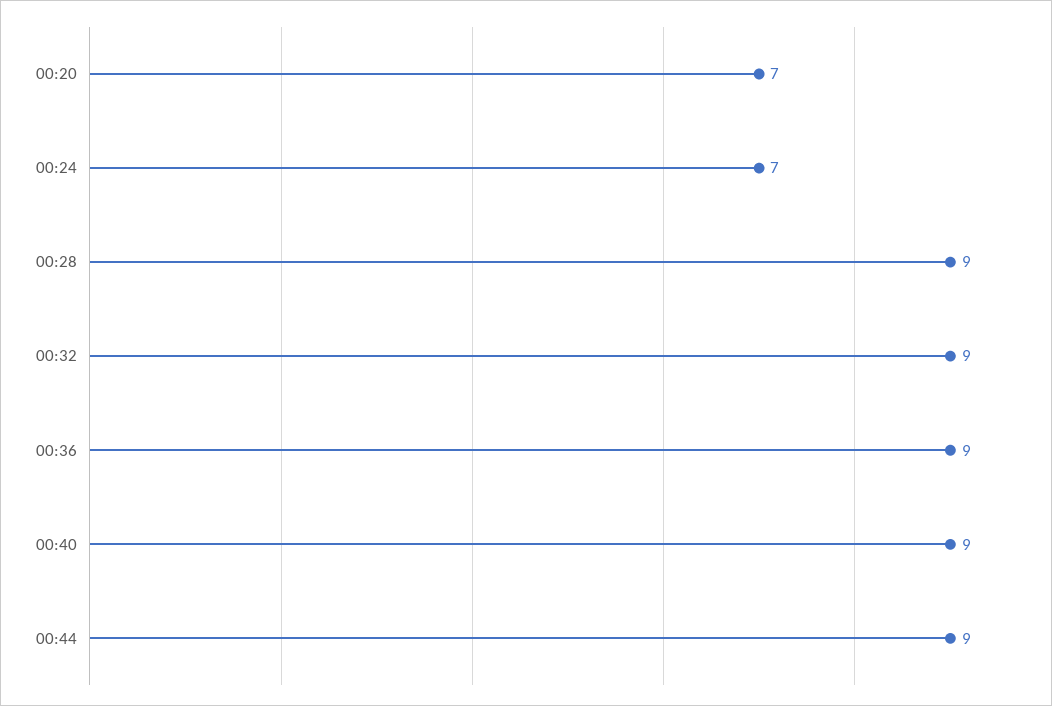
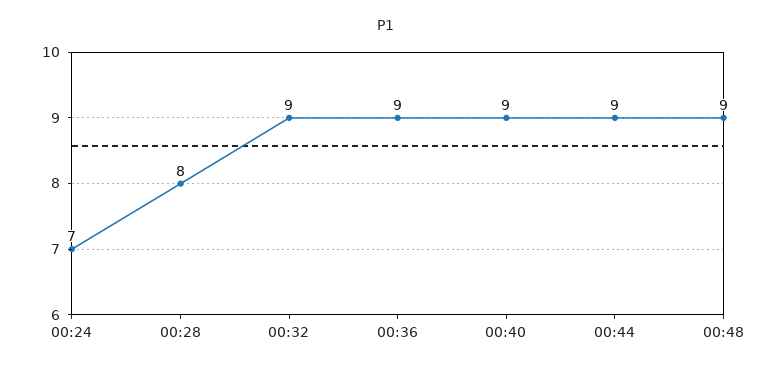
00:20: 7 -> none
00:28: 9 -> 8
00:48: none -> 9

